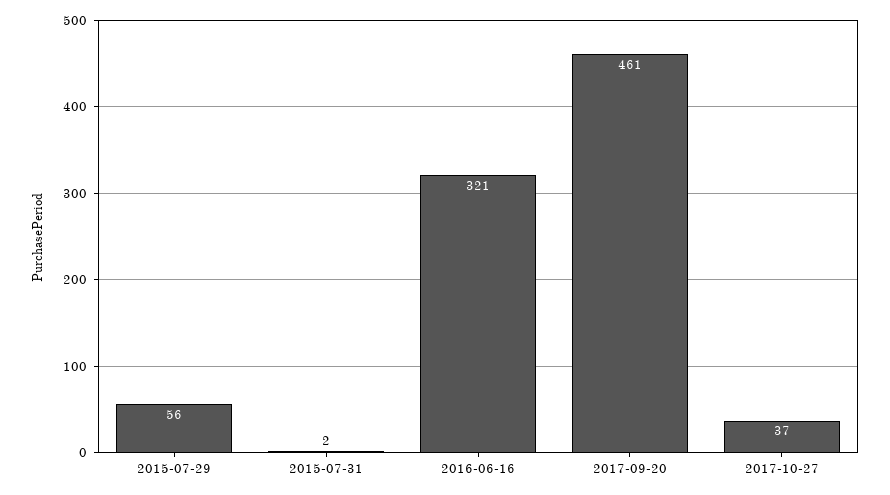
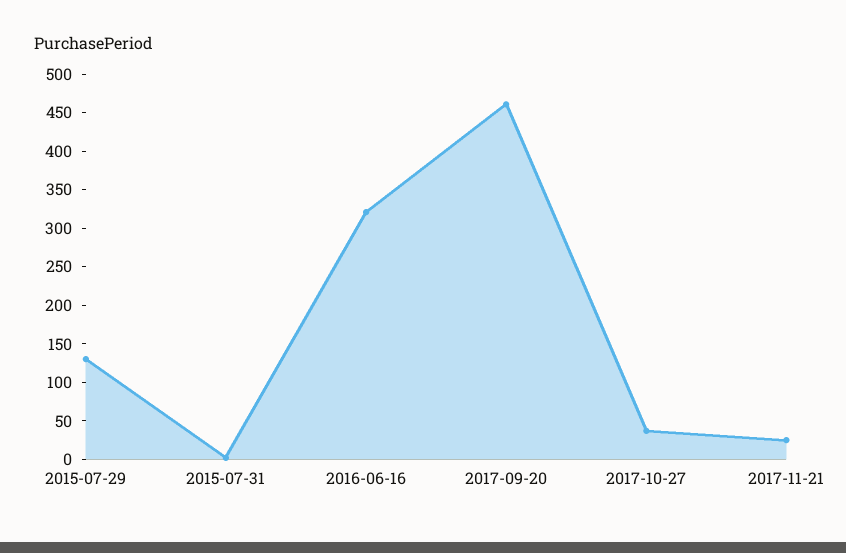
2015-07-29: 56 -> 125
2017-11-21: none -> 25

